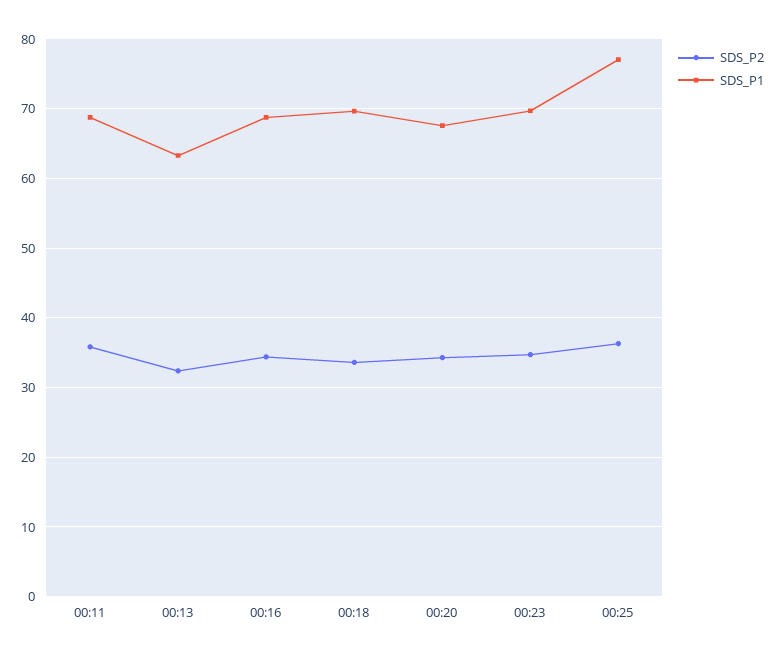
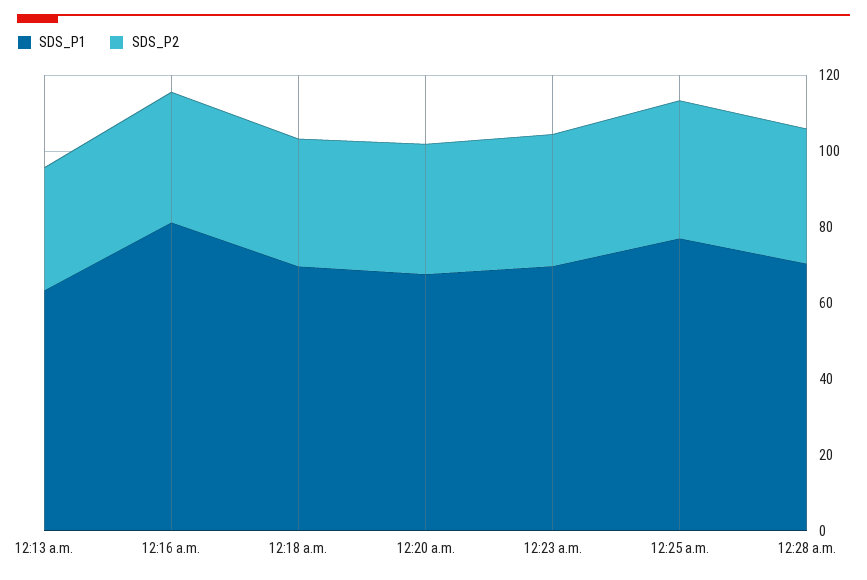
SDS_P2, 00:11: 36 -> none
SDS_P1, 00:11: 69 -> none
SDS_P1, 00:16: 69 -> 80
SDS_P1, 12:28 a.m.: none -> 70
SDS_P2, 12:28 a.m.: none -> 35

